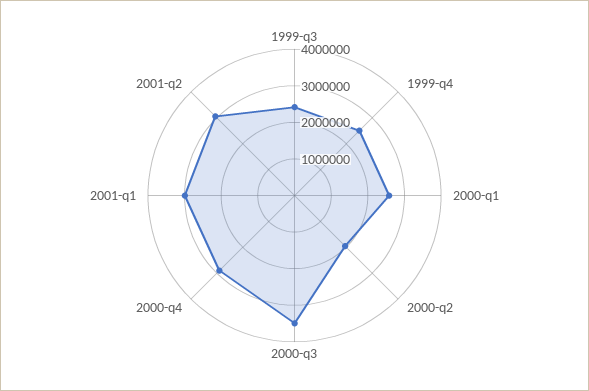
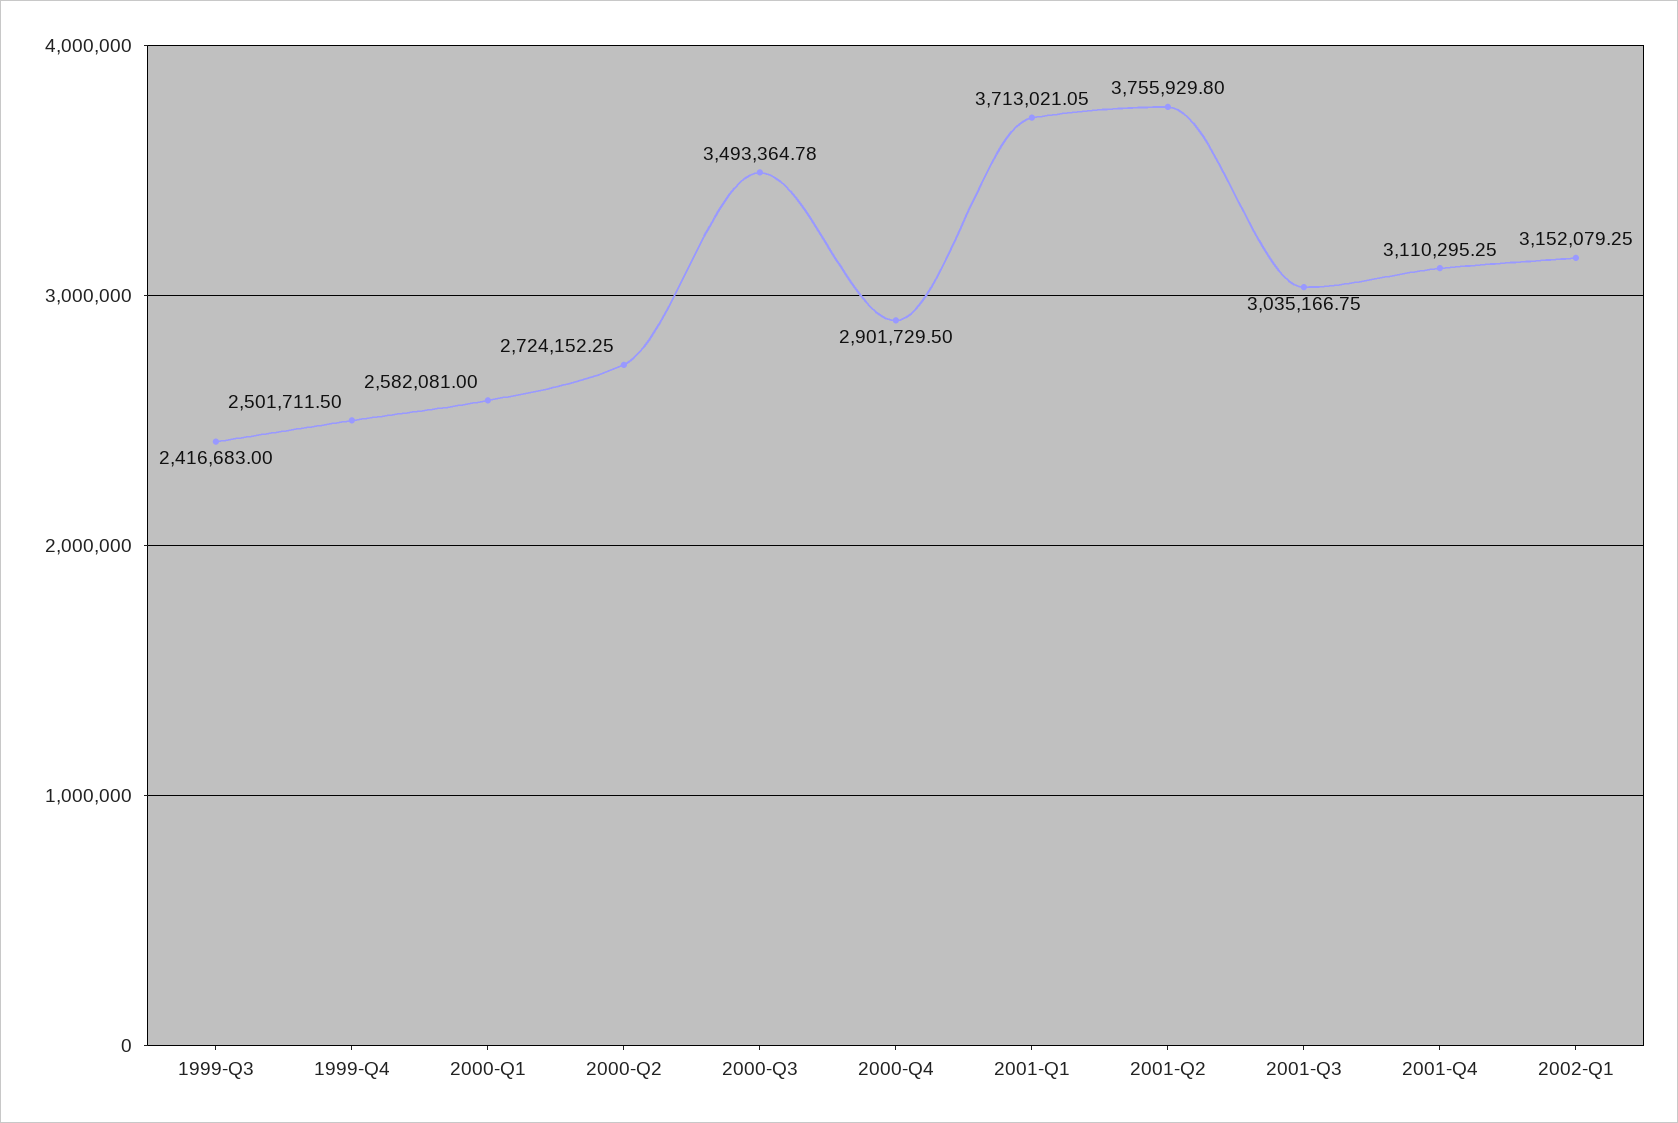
2000-q2: 2000000 -> 2724152.25
2001-q1: 3000000 -> 3713021.05
2001-q2: 3000000 -> 3755929.8
2001-Q3: none -> 3035166.75
2001-Q4: none -> 3110295.25
2002-Q1: none -> 3152079.25

